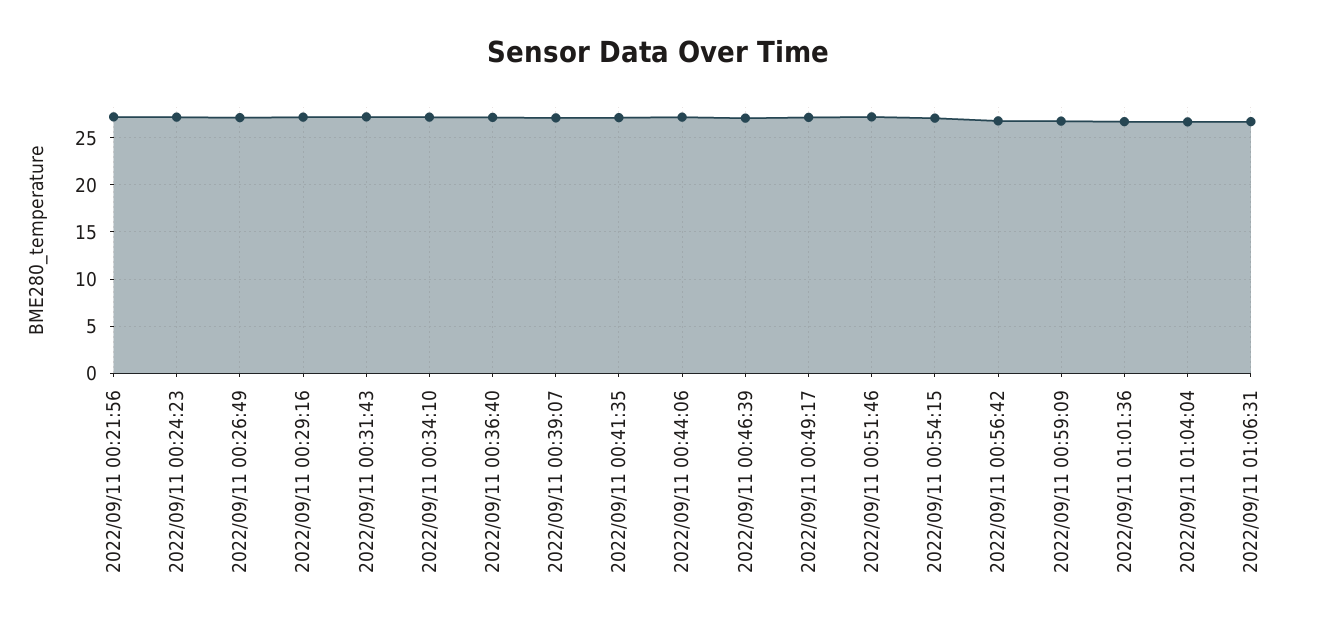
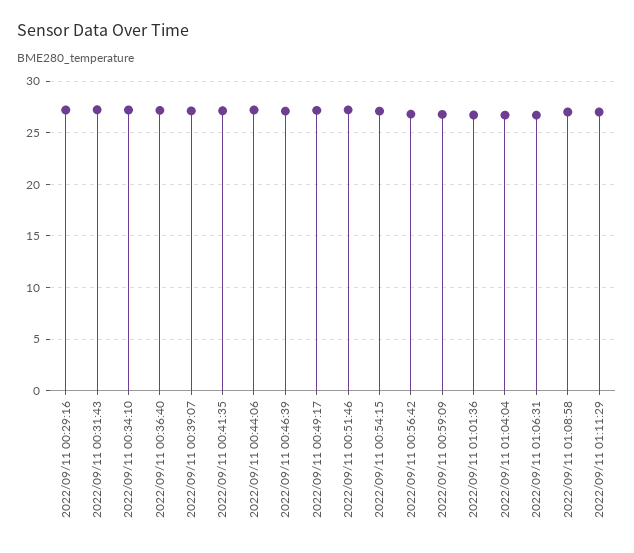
2022/09/11 00:21:56: 27 -> none
2022/09/11 00:24:23: 27 -> none
2022/09/11 00:26:49: 27 -> none
2022/09/11 01:08:58: none -> 27
2022/09/11 01:11:29: none -> 27

